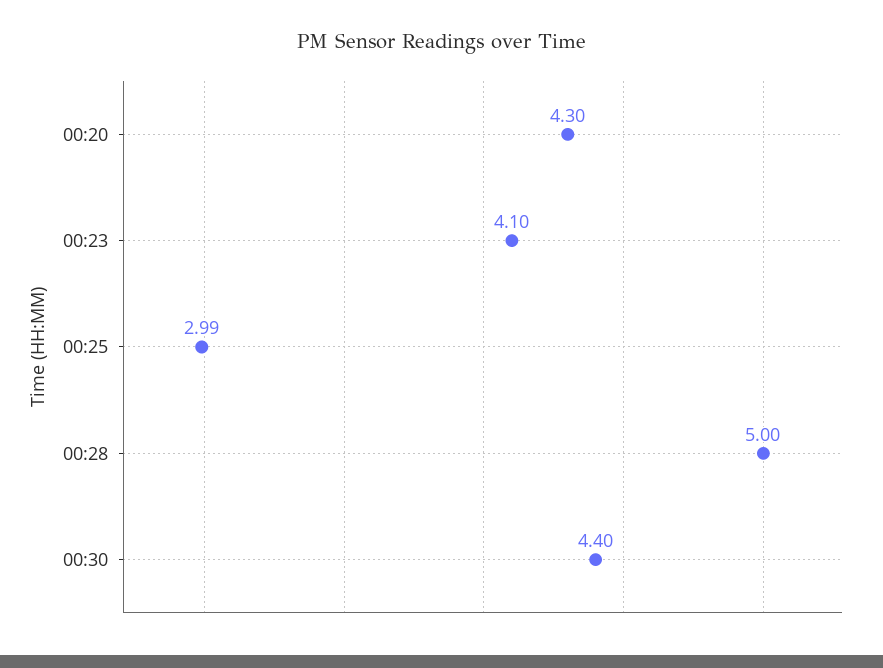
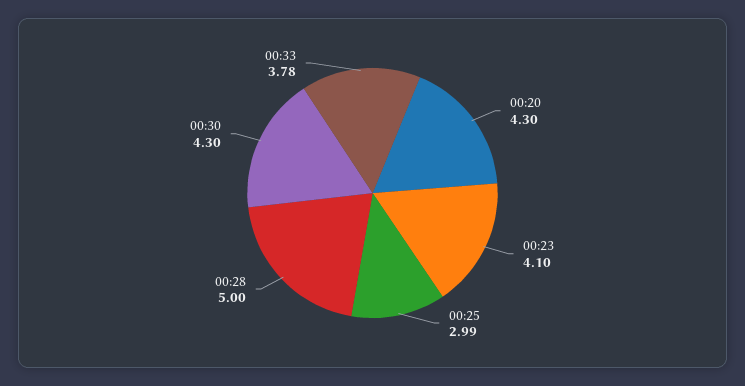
00:30: 4.4 -> 4.3
00:33: none -> 3.78

